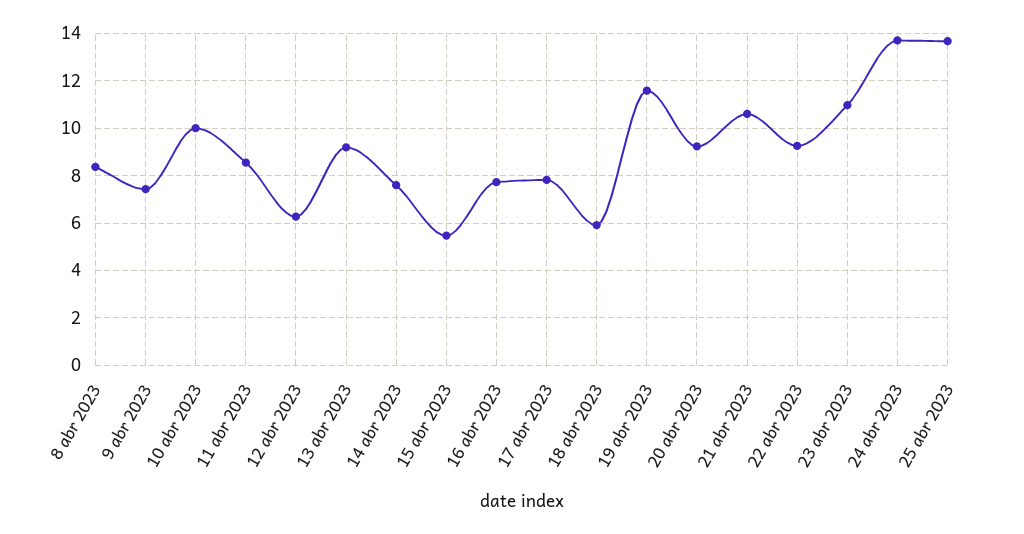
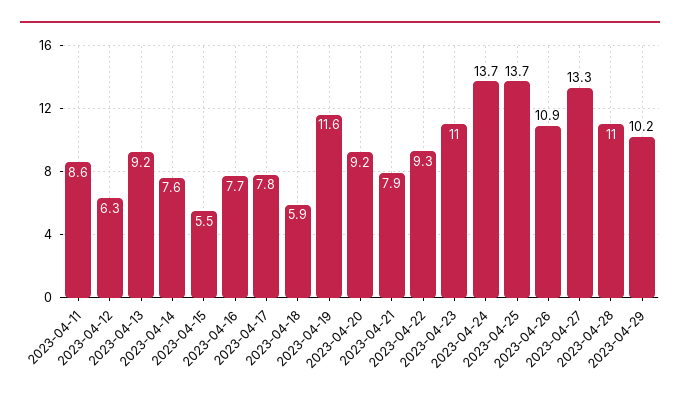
8 abr 2023: 8.5 -> none
9 abr 2023: 7.5 -> none
10 abr 2023: 10 -> none
21 abr 2023: 10.5 -> 7.9
2023-04-26: none -> 10.9
2023-04-27: none -> 13.3
2023-04-28: none -> 11
2023-04-29: none -> 10.2

